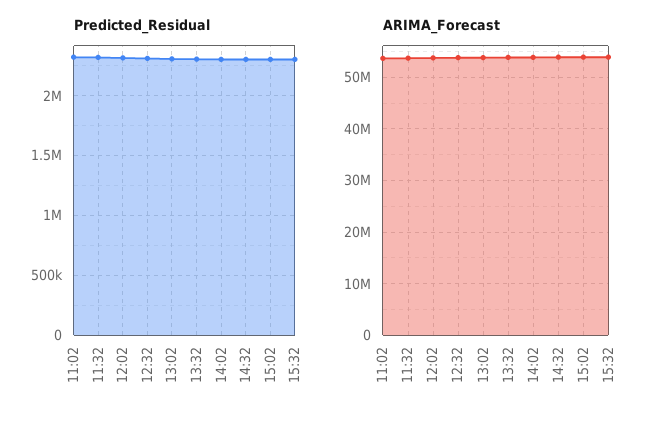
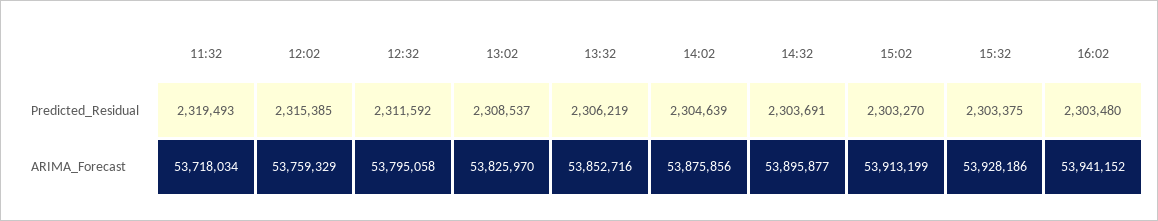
Predicted_Residual, 11:02: 2300000 -> none
ARIMA_Forecast, 11:02: 54000000 -> none
Predicted_Residual, 16:02: none -> 2303480
ARIMA_Forecast, 16:02: none -> 53941152

